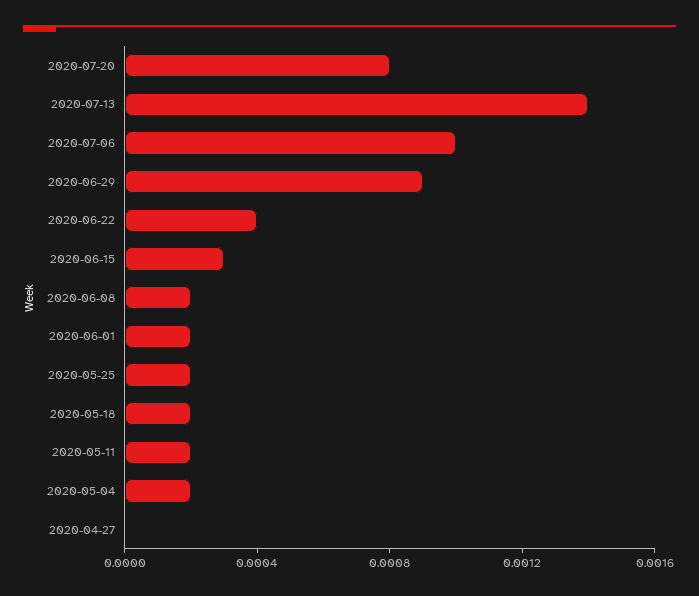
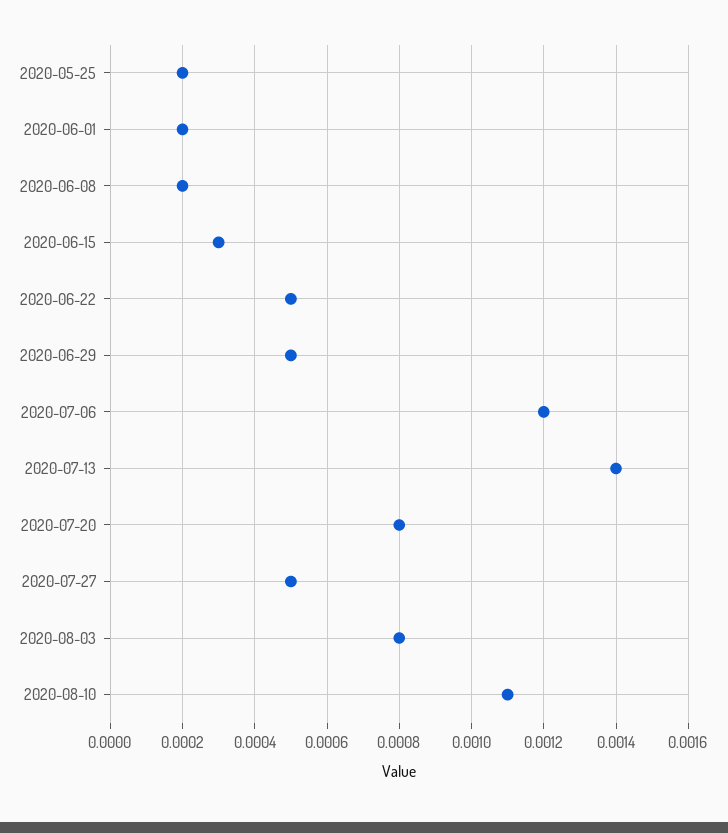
2020-07-06: 0.001 -> 0.0012
2020-06-29: 0.0009 -> 0.0005
2020-06-22: 0.0004 -> 0.0005
2020-05-18: 0.0002 -> none
2020-05-11: 0.0002 -> none
2020-05-04: 0.0002 -> none
2020-04-27: 0 -> none
2020-07-27: none -> 0.0005
2020-08-03: none -> 0.0008
2020-08-10: none -> 0.0011

